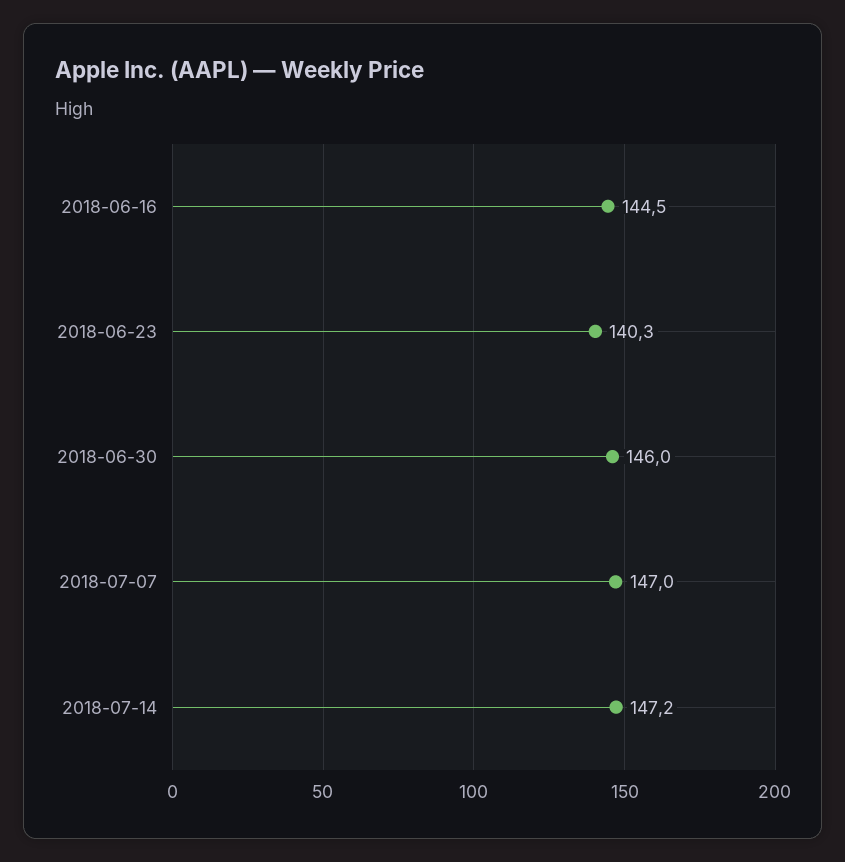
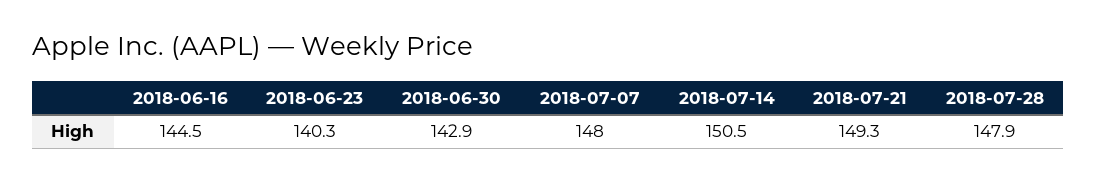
2018-06-30: 146 -> 142.9
2018-07-07: 147 -> 148
2018-07-14: 147.2 -> 150.5
2018-07-21: none -> 149.3
2018-07-28: none -> 147.9

